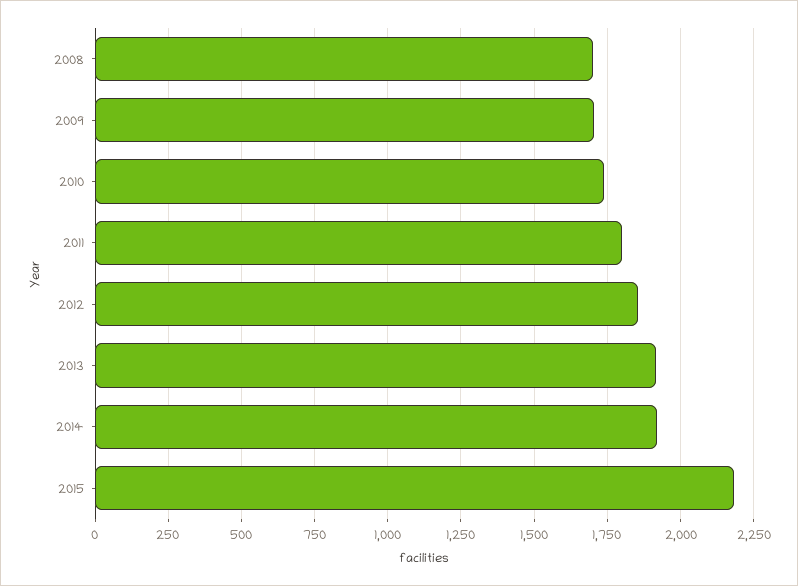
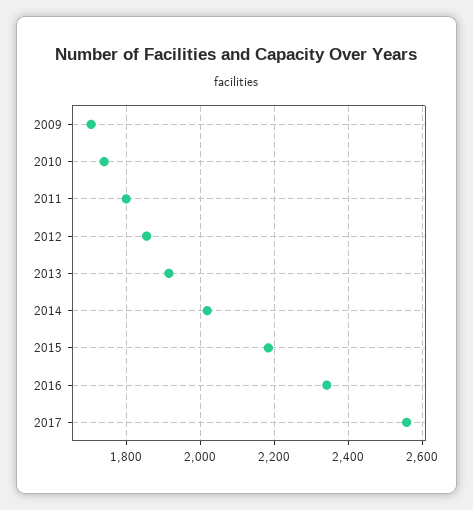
2008: 1700 -> none
2014: 1925 -> 2020
2016: none -> 2340
2017: none -> 2560

